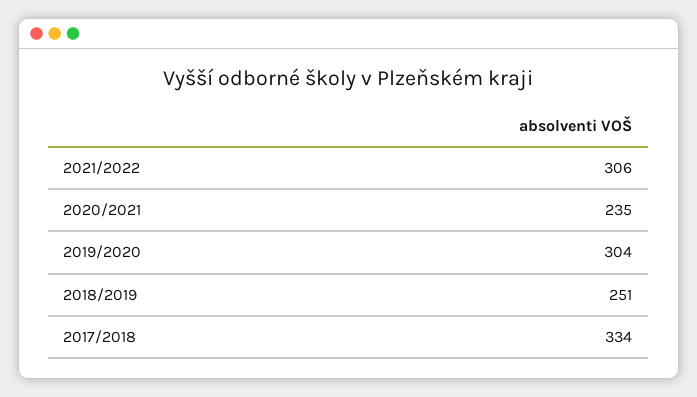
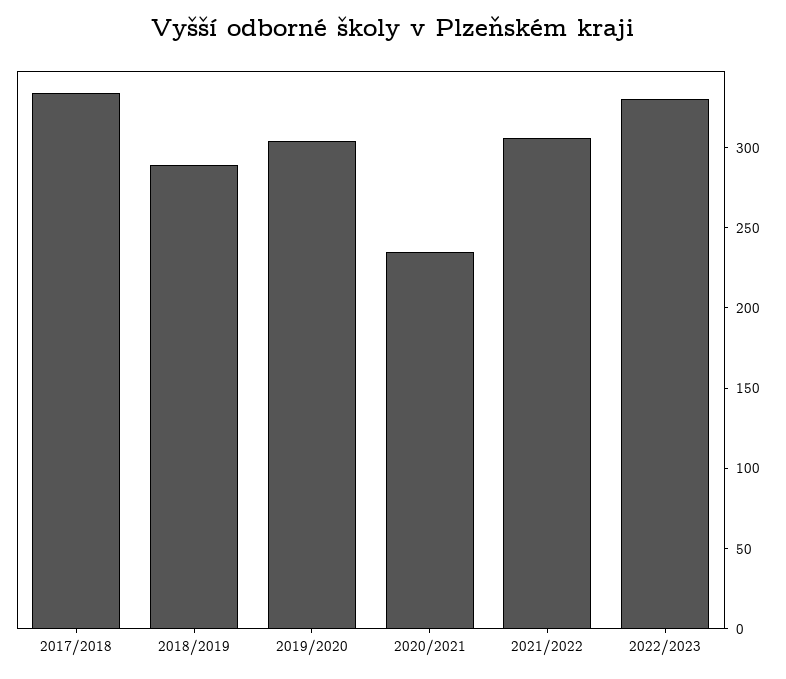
2018/2019: 251 -> 290
2022/2023: none -> 330

